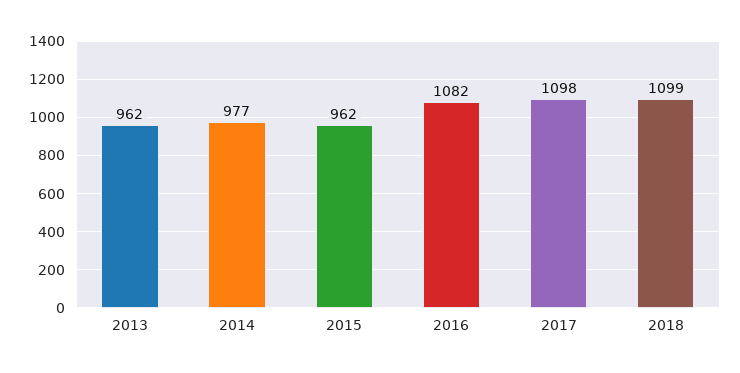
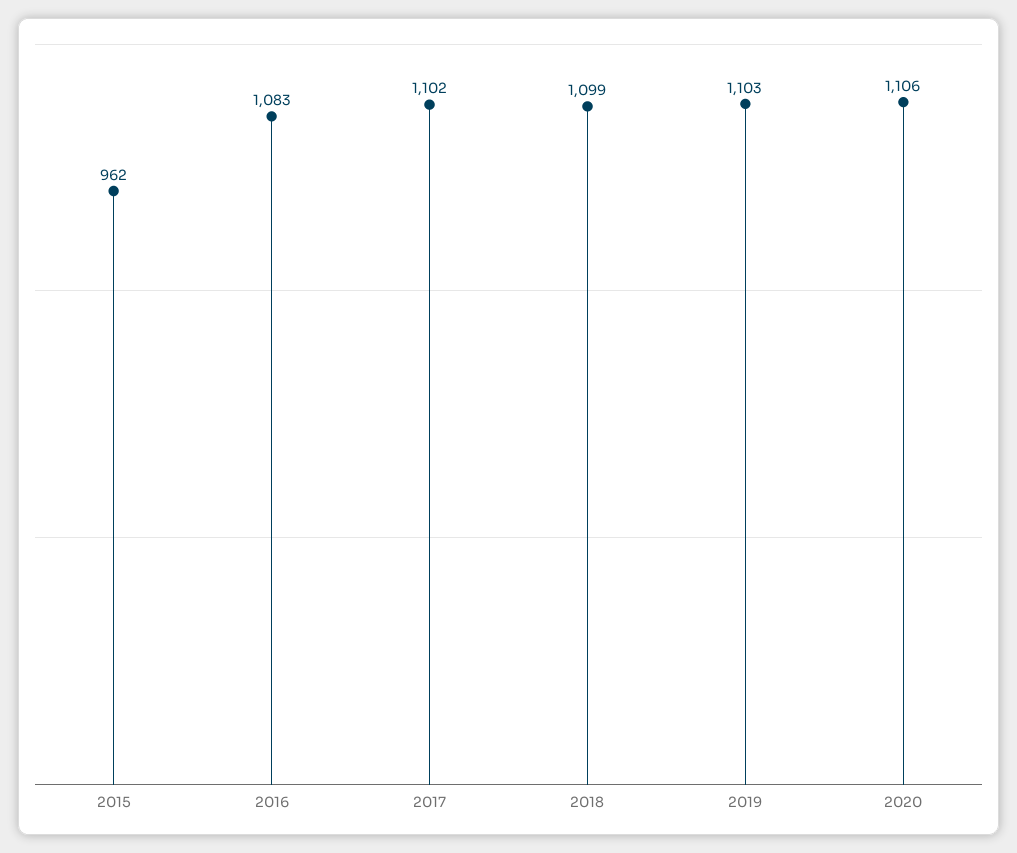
2013: 962 -> none
2014: 977 -> none
2016: 1082 -> 1083
2017: 1098 -> 1102
2019: none -> 1103
2020: none -> 1106

